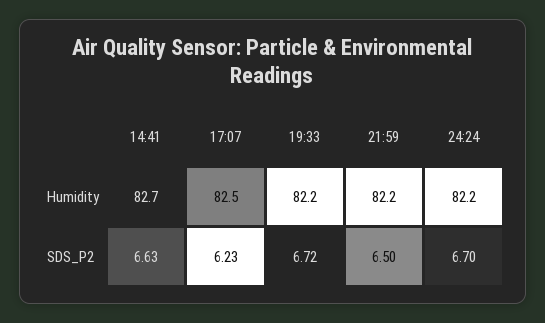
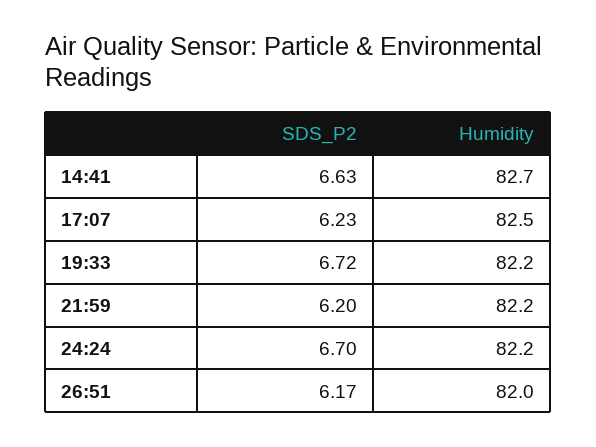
21:59, SDS_P2: 6.5 -> 6.2
26:51, SDS_P2: none -> 6.17
26:51, Humidity: none -> 82

